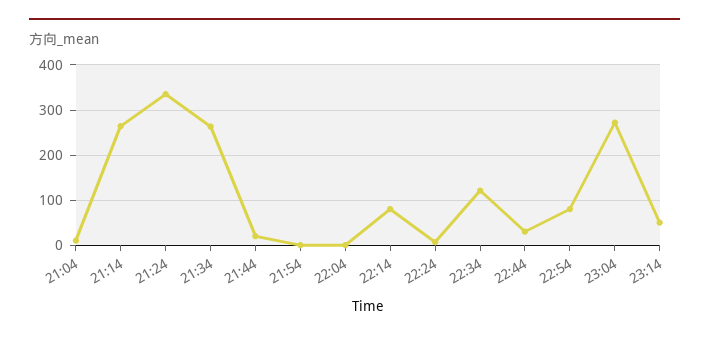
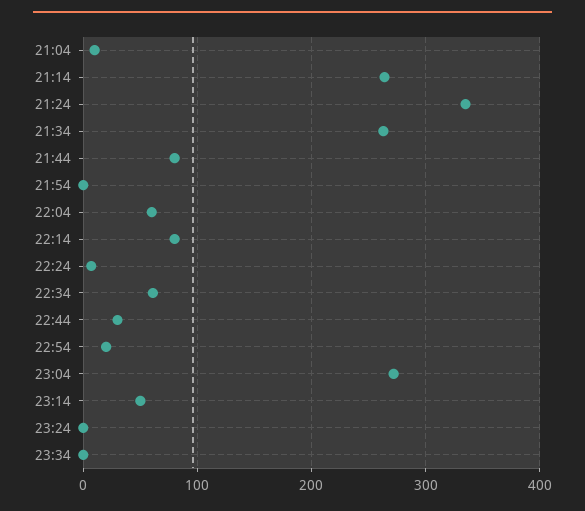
21:44: 20 -> 80
22:04: 0 -> 60
22:34: 120 -> 60
22:54: 80 -> 20
23:24: none -> 0
23:34: none -> 0

